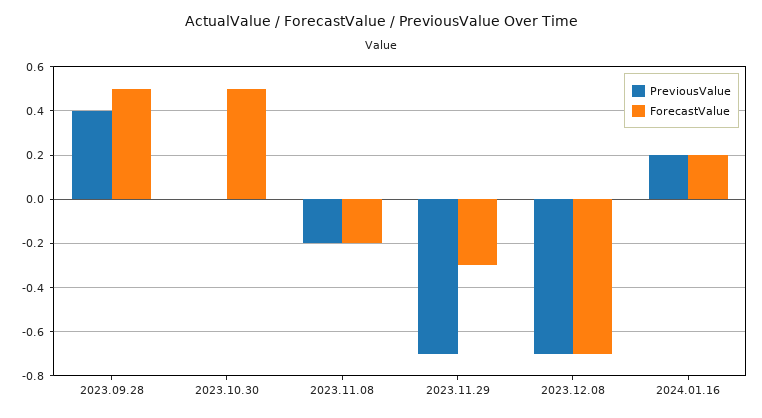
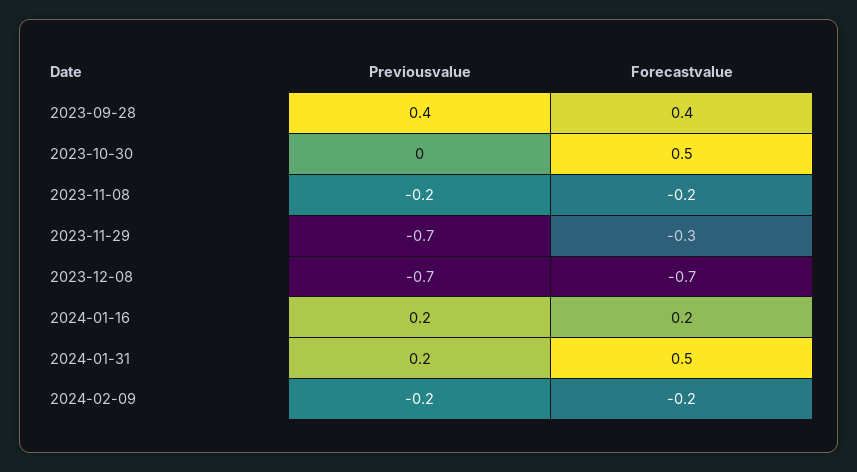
ForecastValue, 2023.09.28: 0.5 -> 0.4
PreviousValue, 2024-01-31: none -> 0.2
ForecastValue, 2024-01-31: none -> 0.5
PreviousValue, 2024-02-09: none -> -0.2
ForecastValue, 2024-02-09: none -> -0.2

